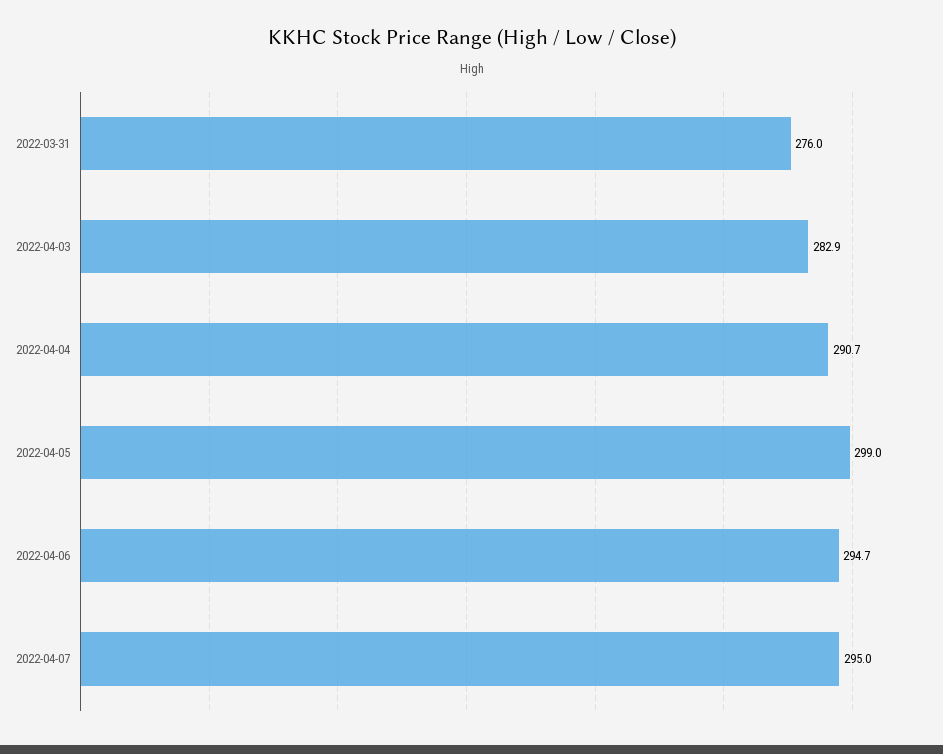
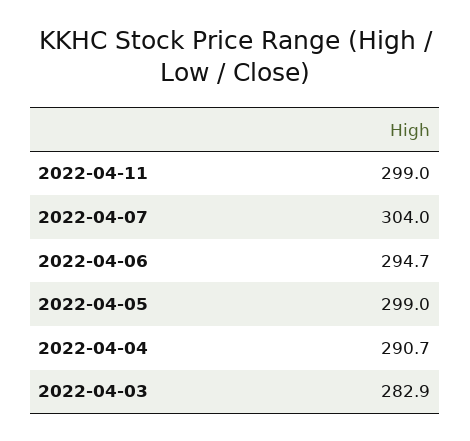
2022-03-31: 276 -> none
2022-04-07: 295 -> 304
2022-04-11: none -> 299

